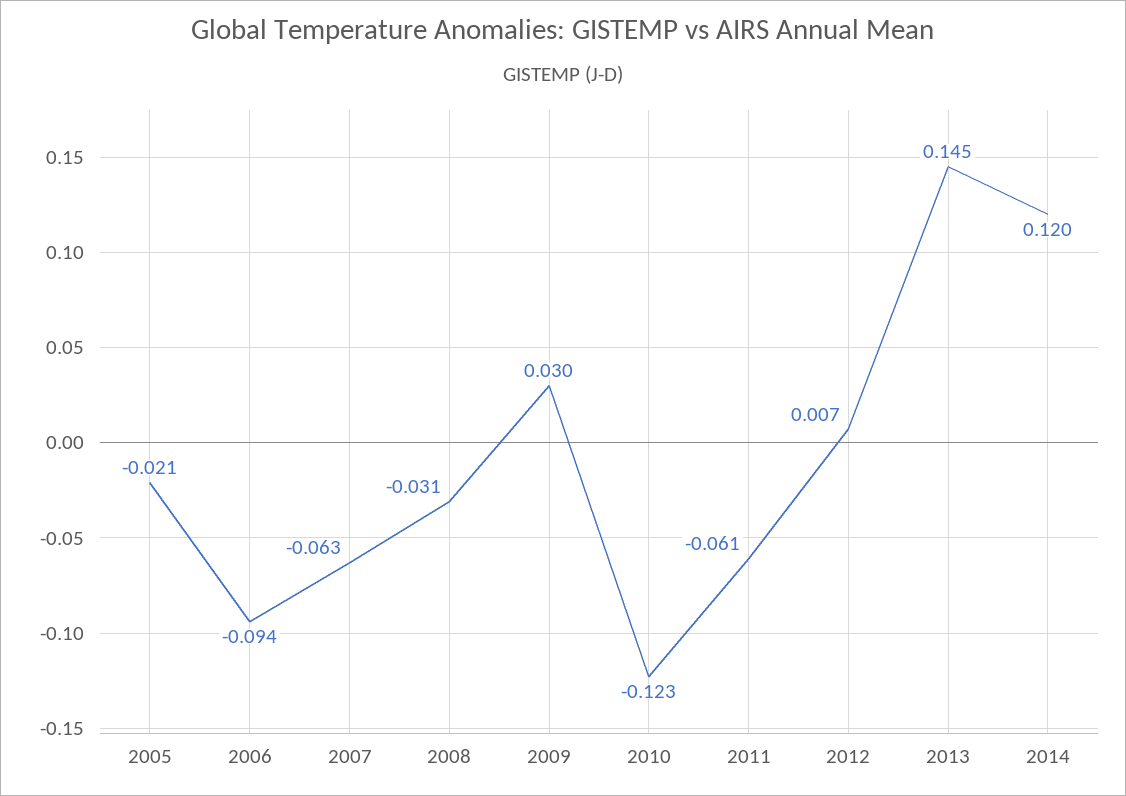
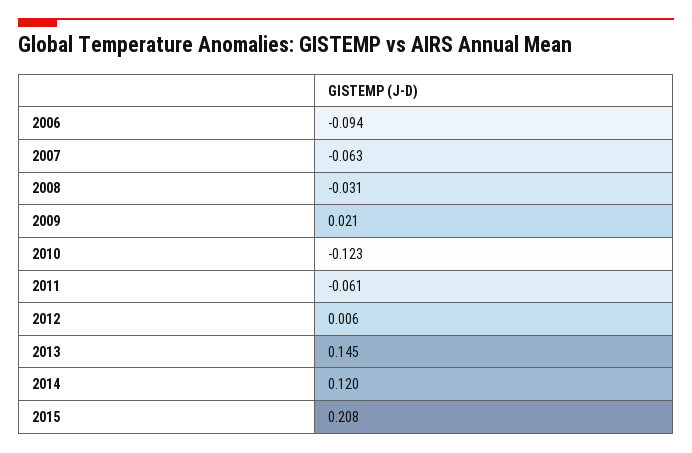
2005: -0.021 -> none
2009: 0.03 -> 0.021
2012: 0.007 -> 0.006
2015: none -> 0.208

